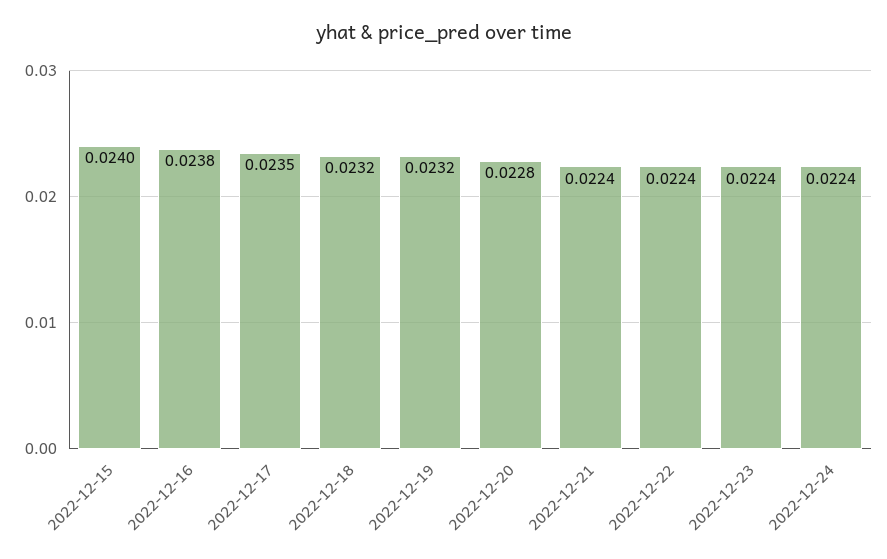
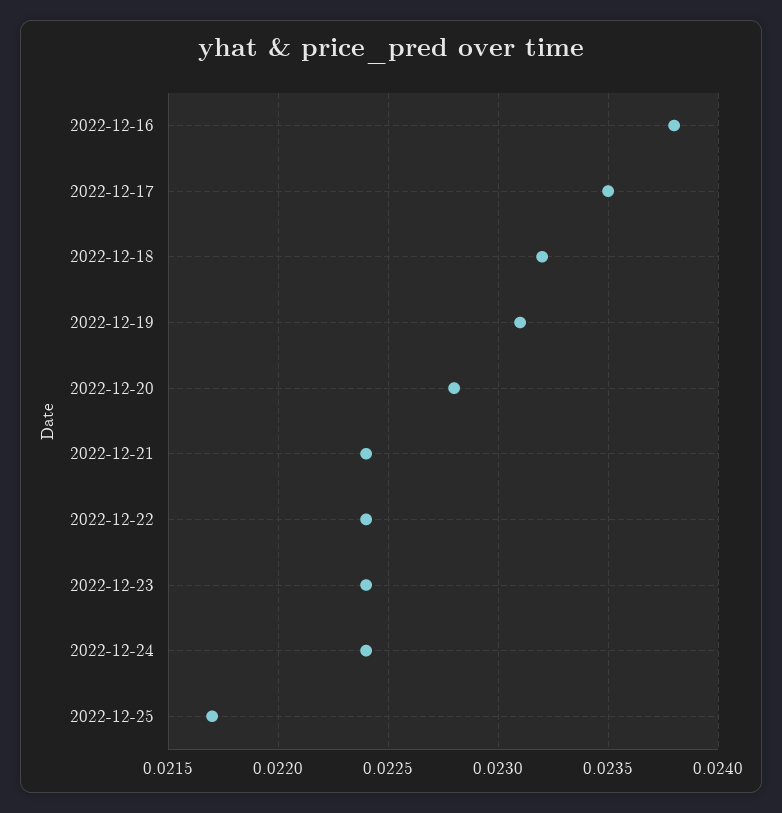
2022-12-15: 0.024 -> none
2022-12-19: 0.0232 -> 0.0231
2022-12-25: none -> 0.0217

